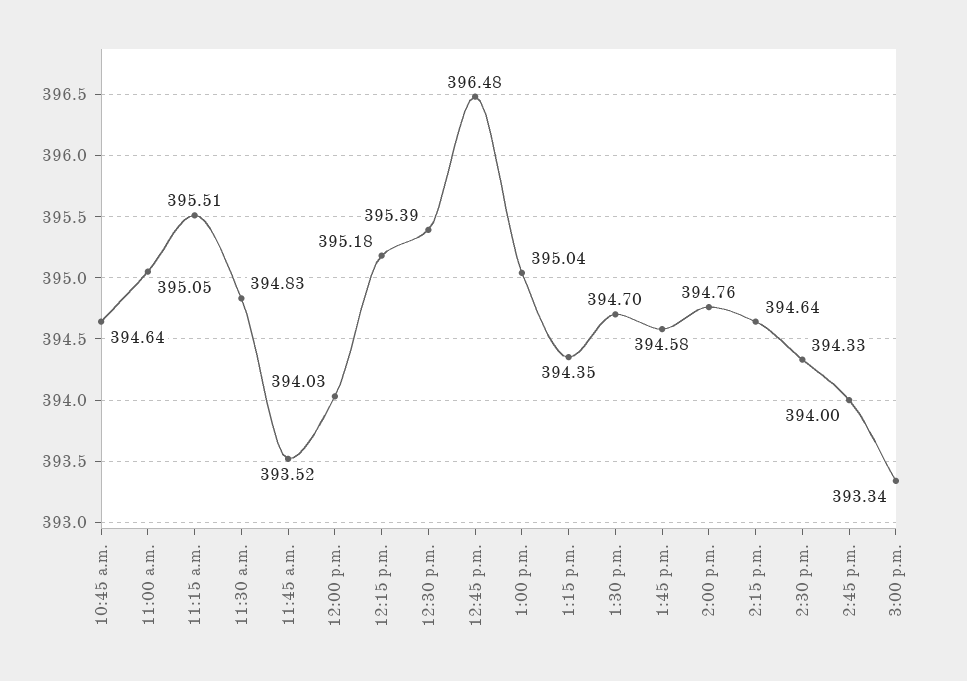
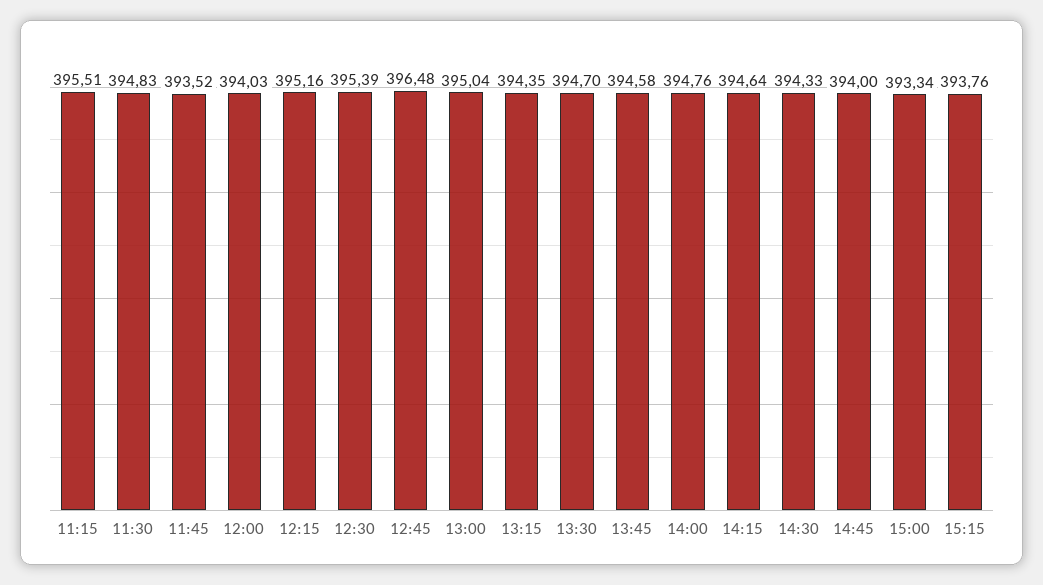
10:45 a.m.: 394.64 -> none
11:00 a.m.: 395.05 -> none
12:15 p.m.: 395.18 -> 395.16
15:15: none -> 393.76

